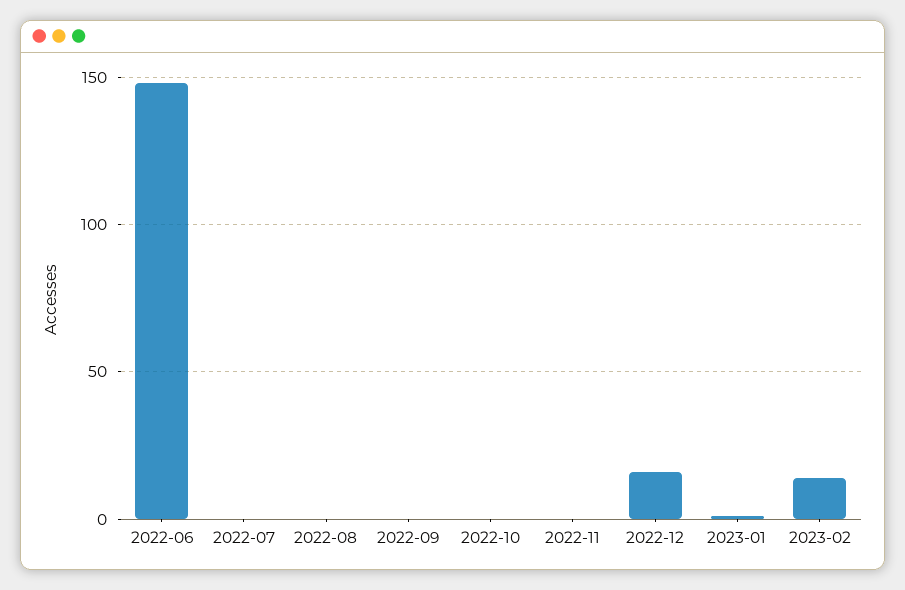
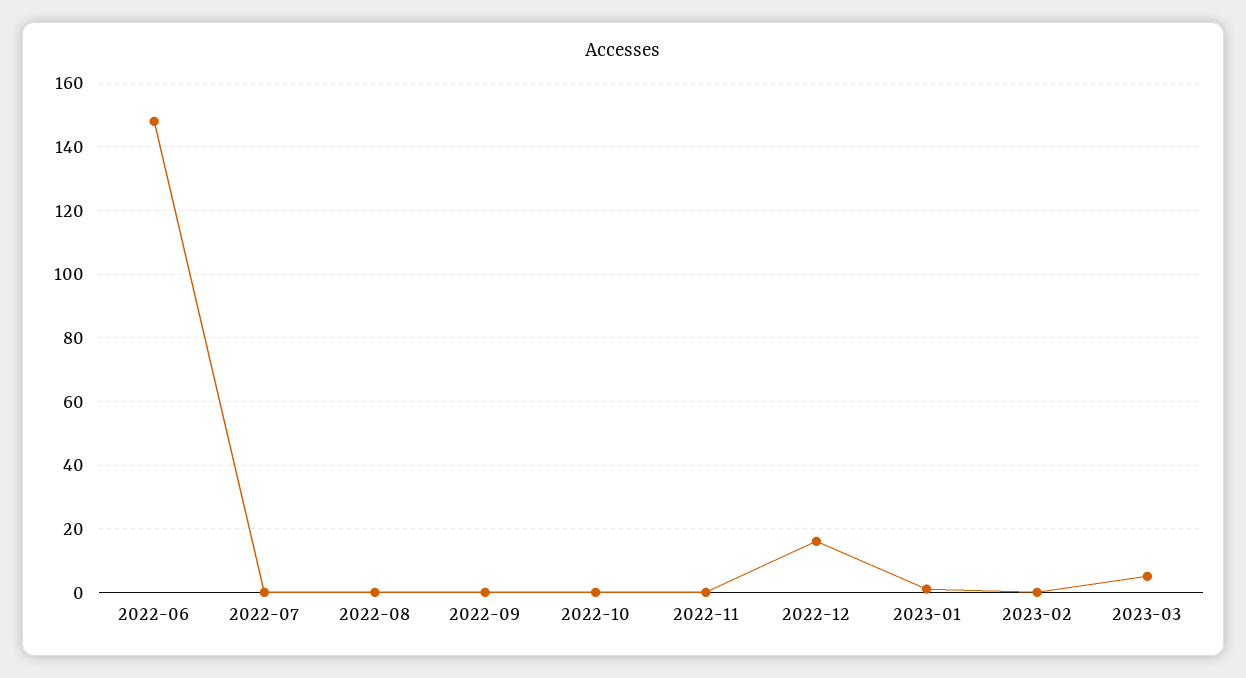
2023-02: 15 -> 0
2023-03: none -> 5

